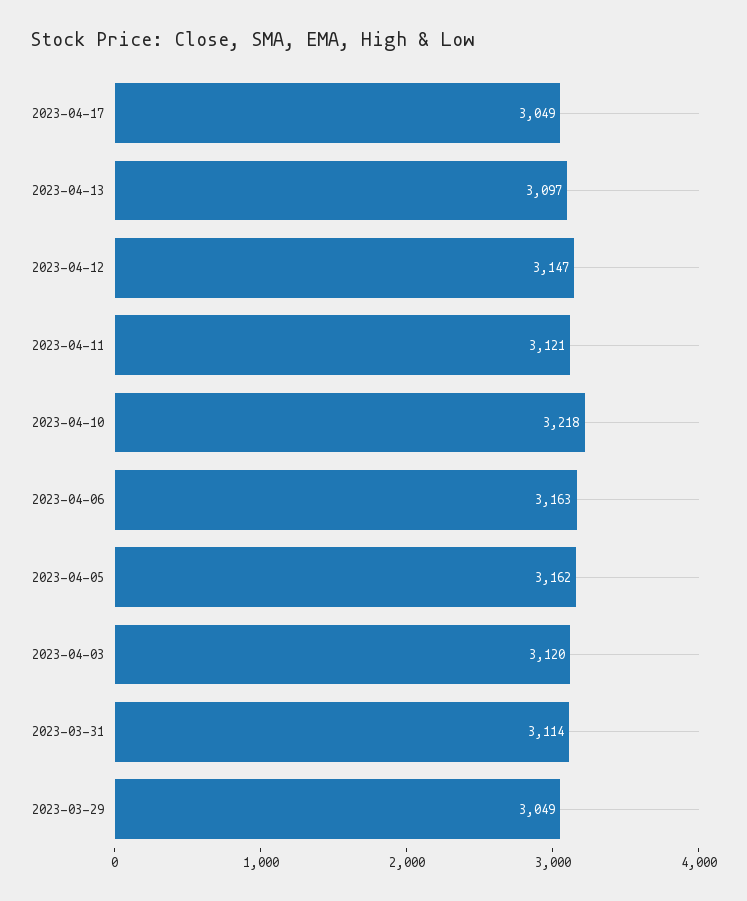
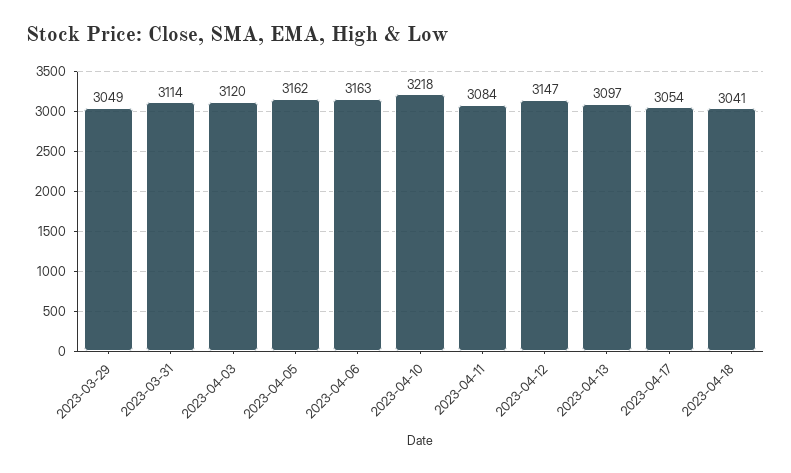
2023-04-17: 3049 -> 3054
2023-04-11: 3121 -> 3084
2023-04-18: none -> 3041

